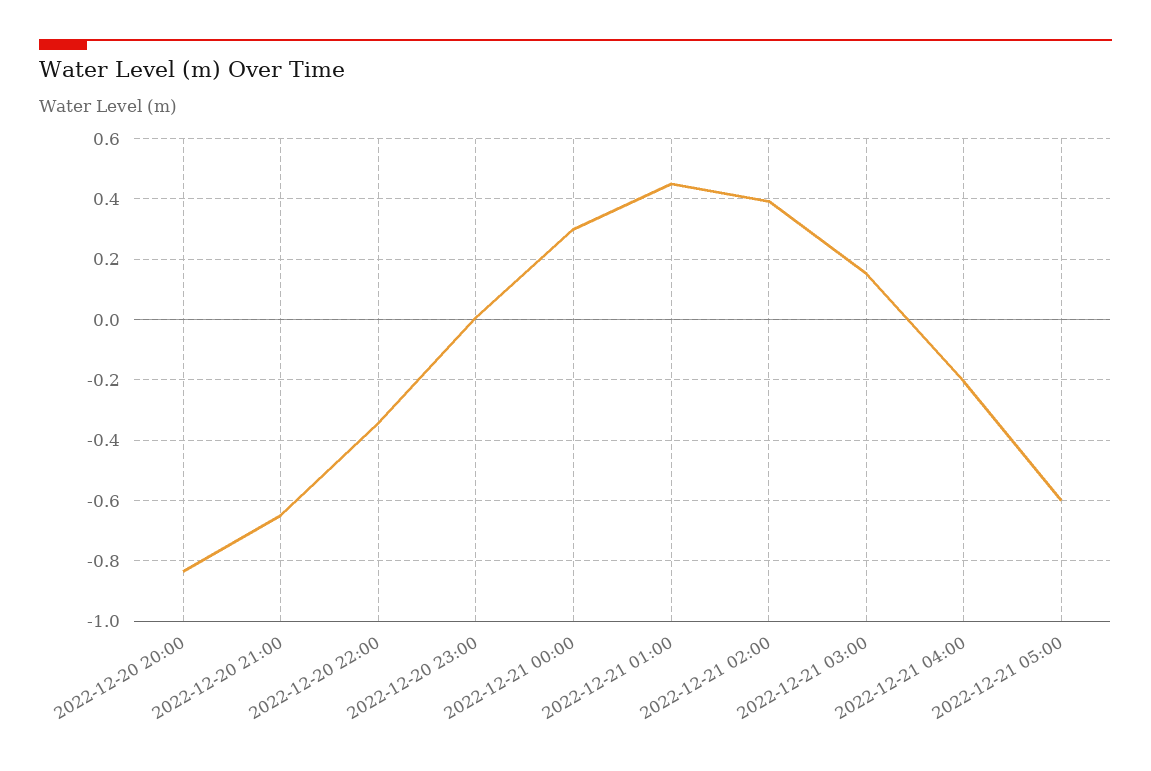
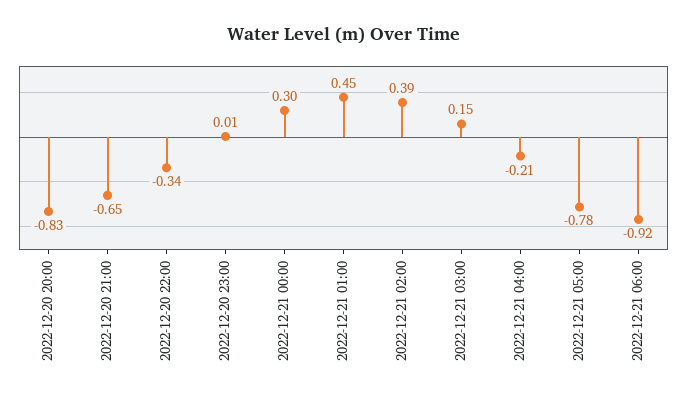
2022-12-21 05:00: -0.6 -> -0.78
2022-12-21 06:00: none -> -0.92

